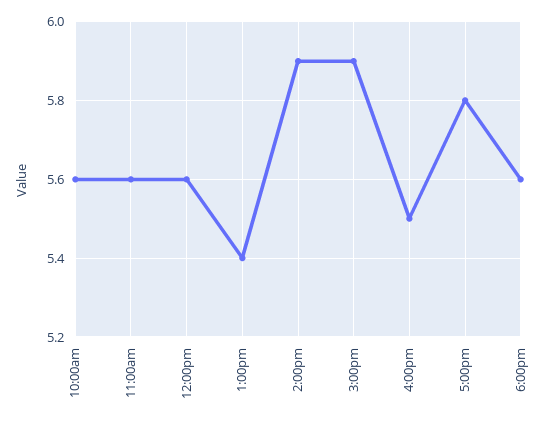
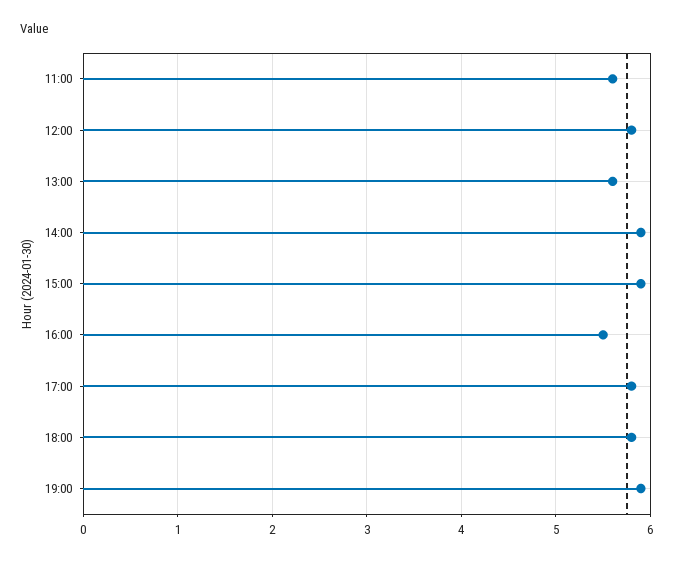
10:00am: 5.6 -> none
12:00pm: 5.6 -> 5.8
1:00pm: 5.4 -> 5.6
6:00pm: 5.6 -> 5.8
19:00: none -> 5.9

